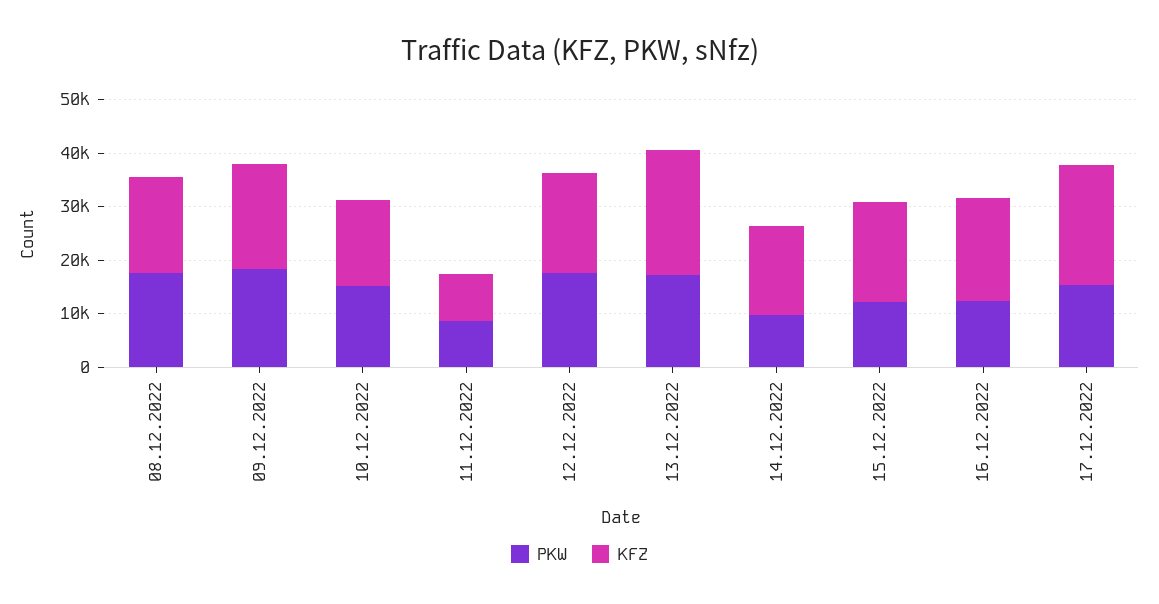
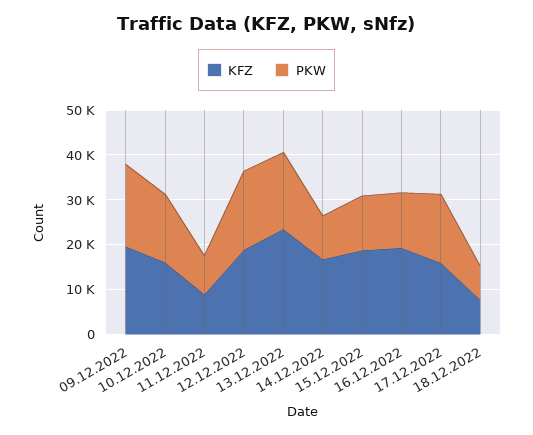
PKW, 08.12.2022: 18000 -> none
KFZ, 08.12.2022: 18000 -> none
KFZ, 17.12.2022: 22000 -> 16000
KFZ, 18.12.2022: none -> 8000
PKW, 18.12.2022: none -> 8000

